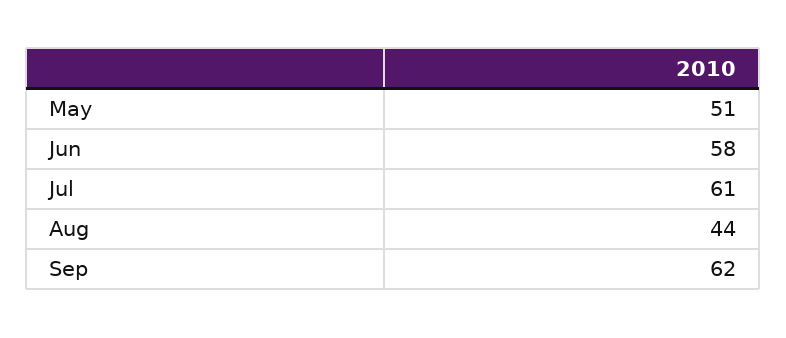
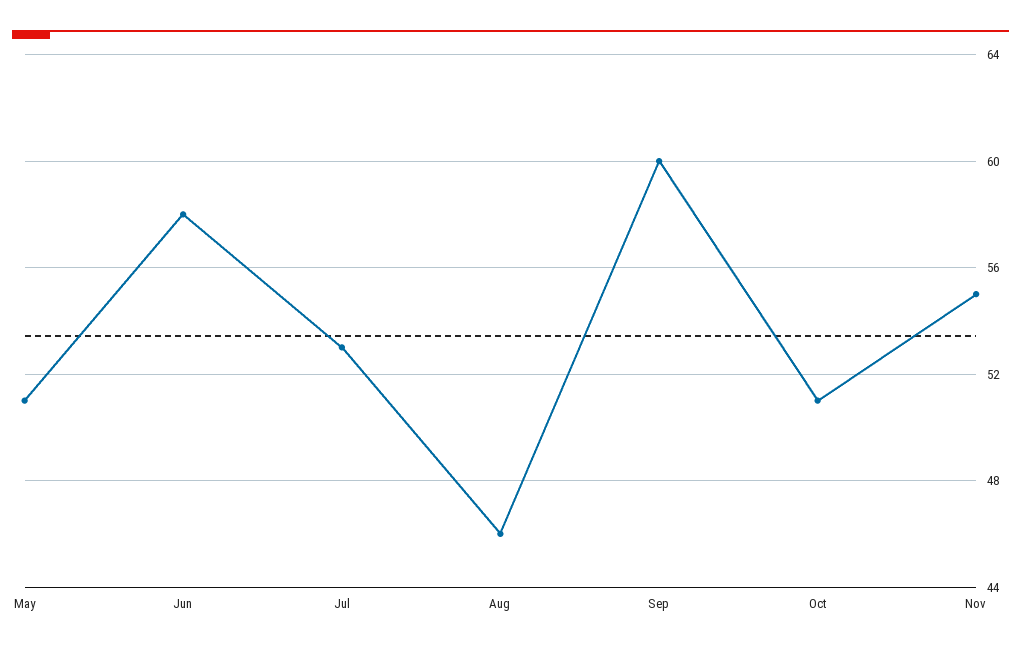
Jul: 61 -> 53
Aug: 44 -> 46
Sep: 62 -> 60
Oct: none -> 51
Nov: none -> 55

